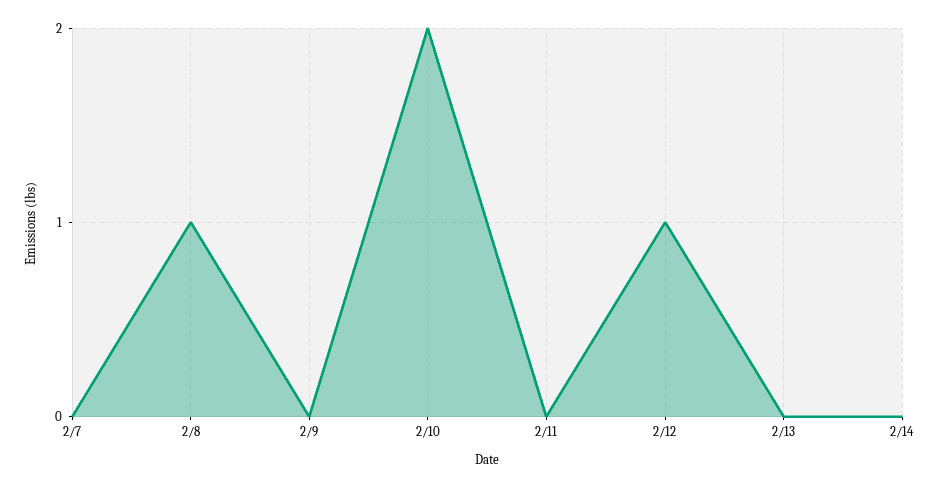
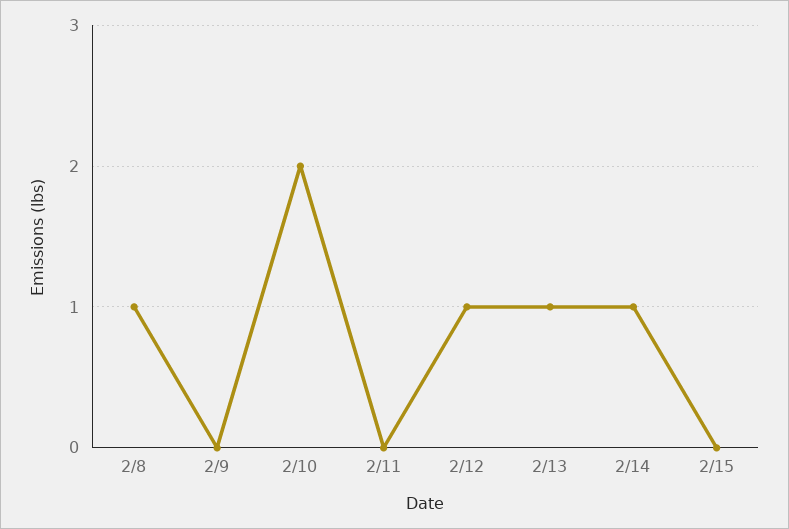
2/7: 0 -> none
2/13: 0 -> 1
2/14: 0 -> 1
2/15: none -> 0

